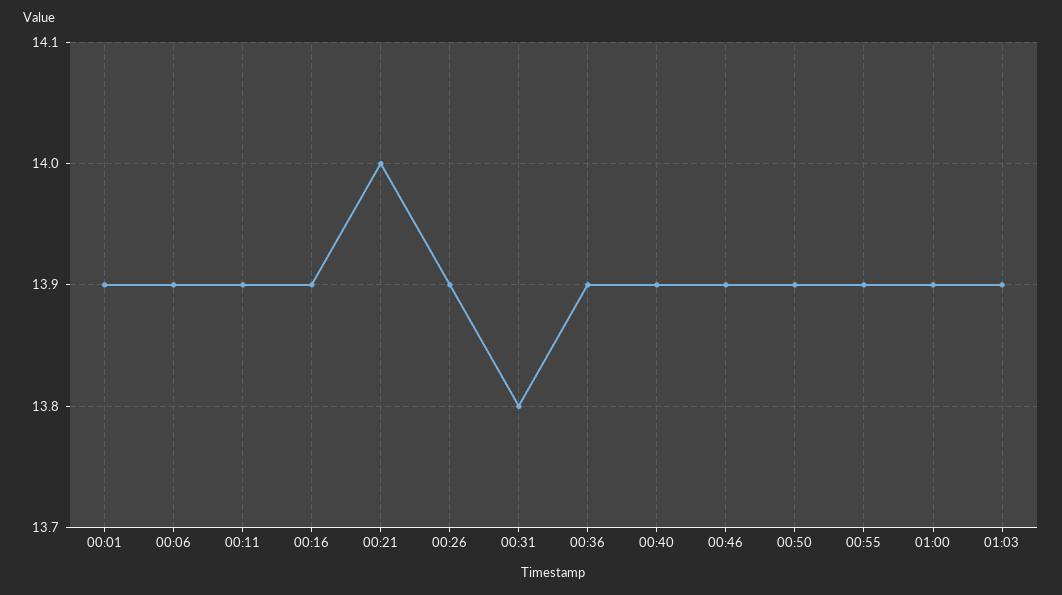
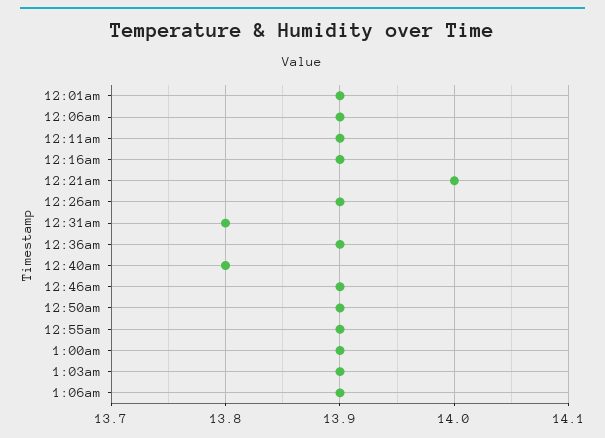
00:40: 13.9 -> 13.8
1:06am: none -> 13.9

